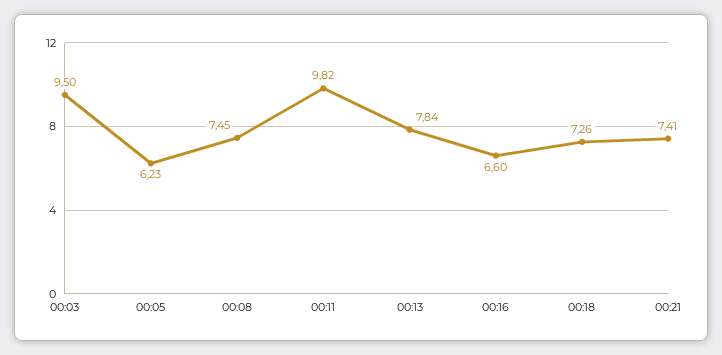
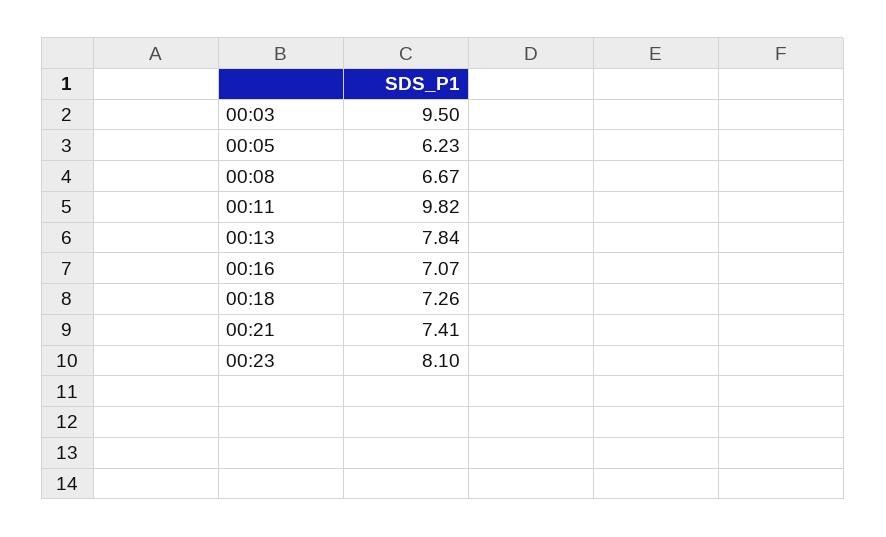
00:08: 7.45 -> 6.67
00:16: 6.6 -> 7.07
00:23: none -> 8.1

